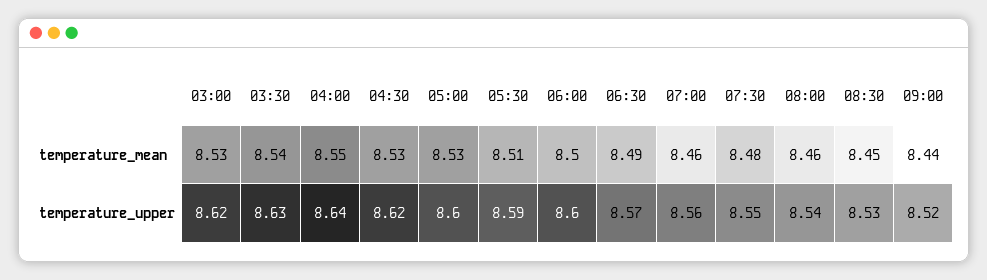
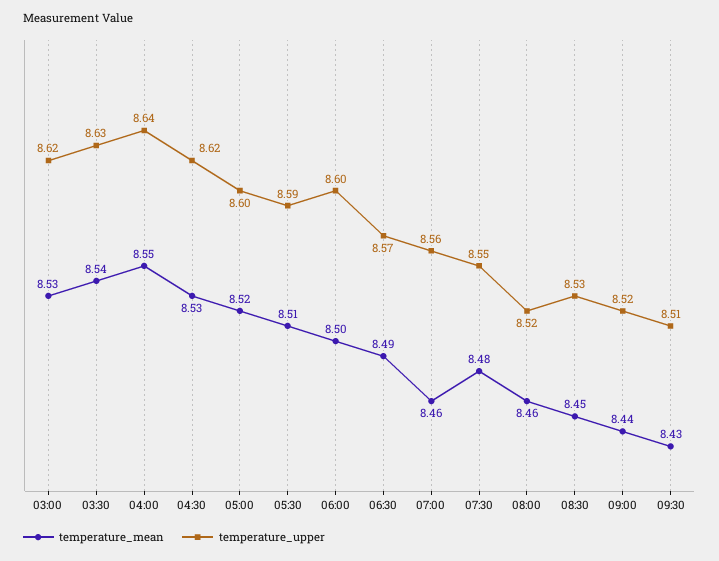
temperature_mean, 05:00: 8.53 -> 8.52
temperature_upper, 08:00: 8.54 -> 8.52
temperature_mean, 09:30: none -> 8.43
temperature_upper, 09:30: none -> 8.51

